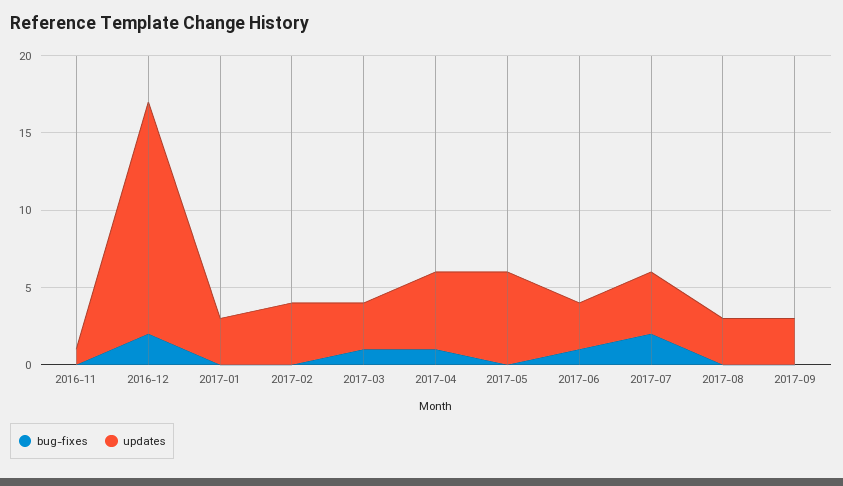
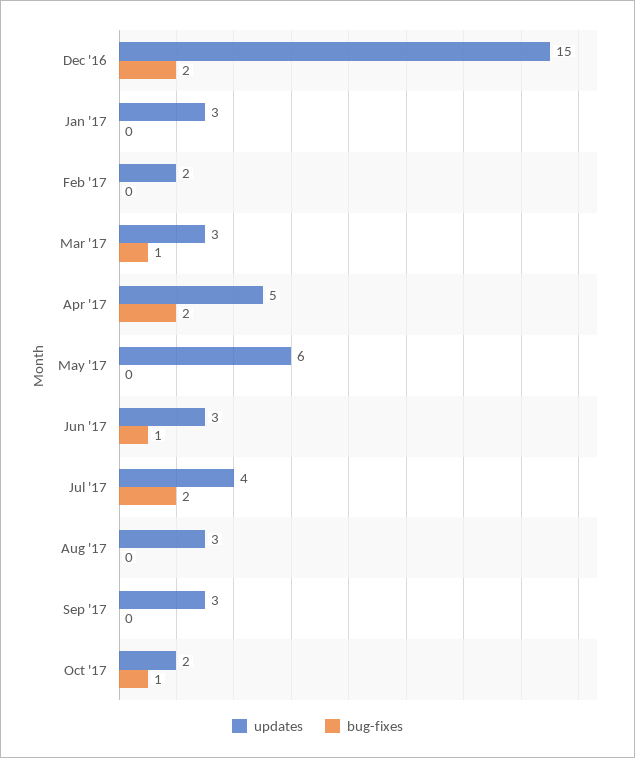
bug-fixes, 2016-11: 0 -> none
updates, 2016-11: 1 -> none
updates, 2017-02: 4 -> 2
bug-fixes, 2017-04: 1 -> 2
updates, Oct '17: none -> 2
bug-fixes, Oct '17: none -> 1

